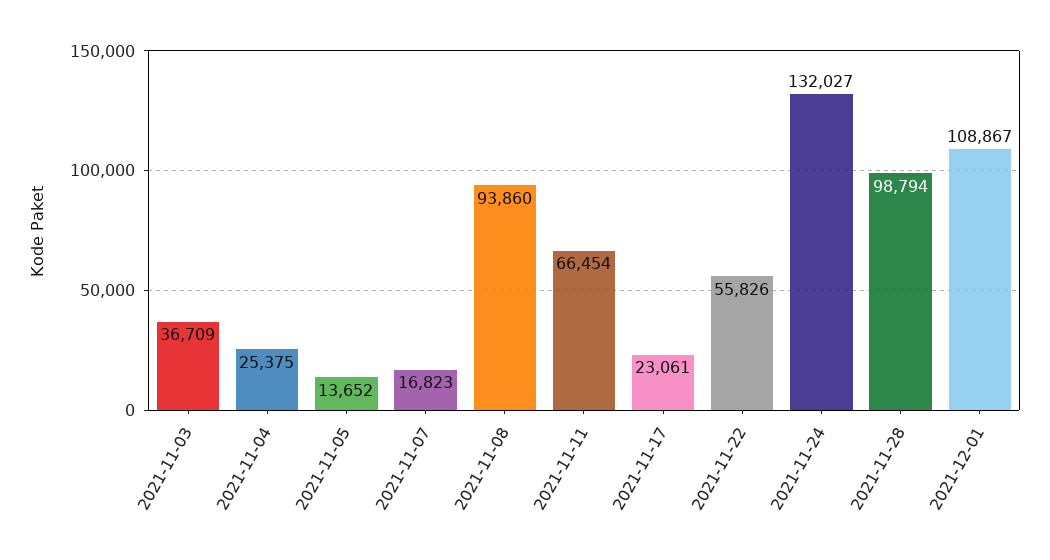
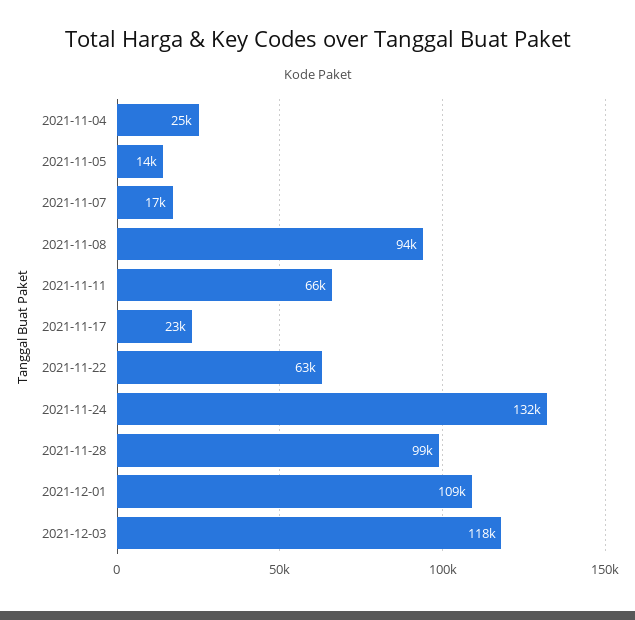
2021-11-03: 36709 -> none
2021-11-22: 55826 -> 63000
2021-12-03: none -> 118000

